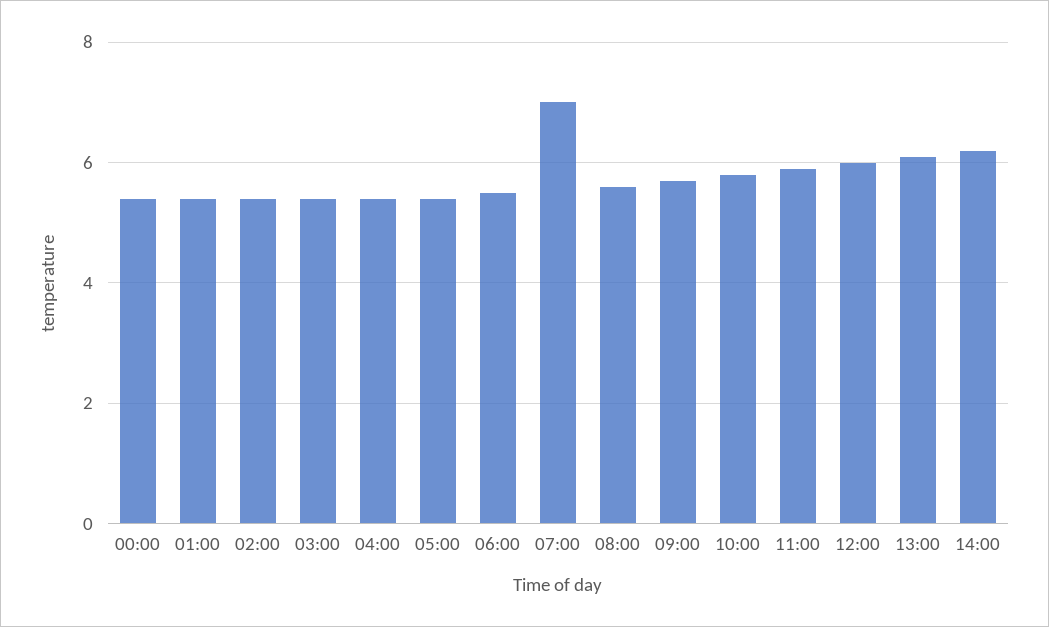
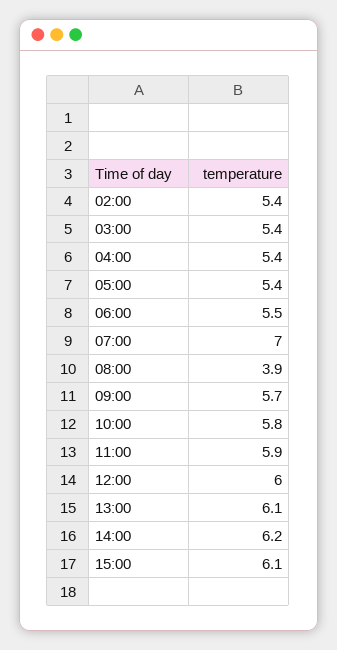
00:00: 5.5 -> none
01:00: 5.5 -> none
08:00: 5.5 -> 3.9
15:00: none -> 6.1

